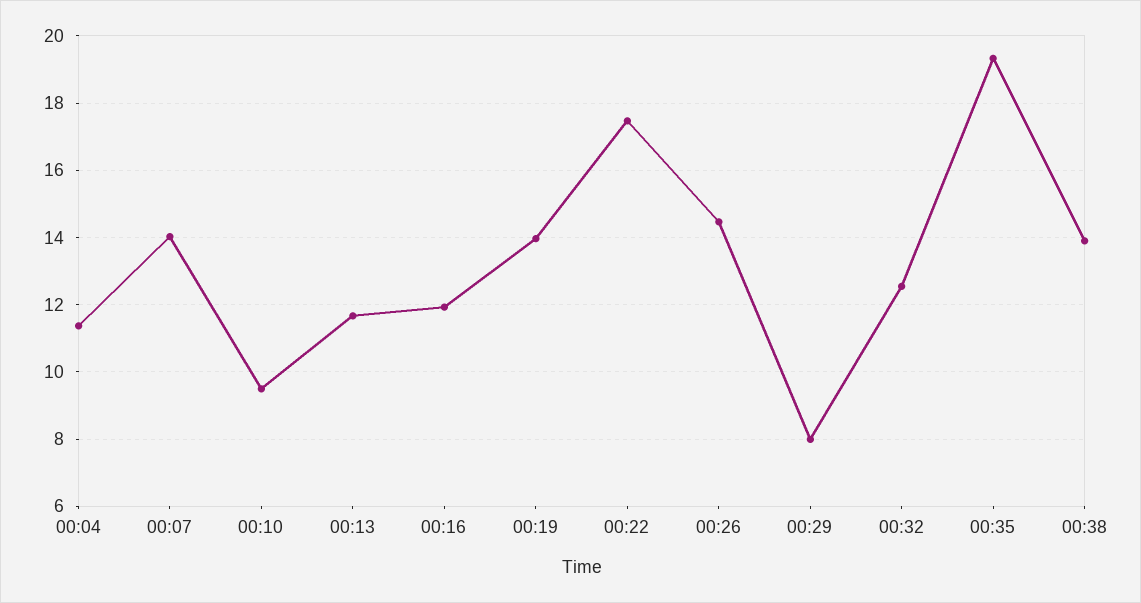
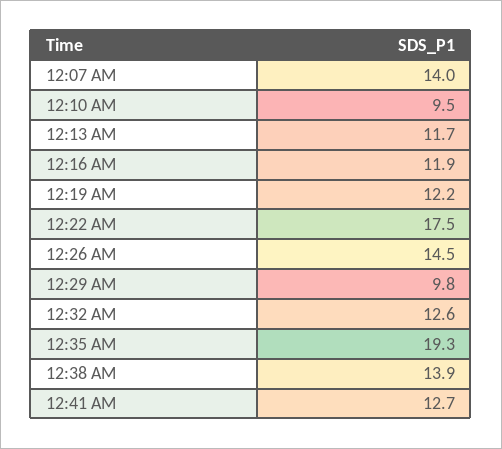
00:04: 11.4 -> none
00:19: 14 -> 12.2
00:29: 8 -> 9.8
12:41 AM: none -> 12.7

